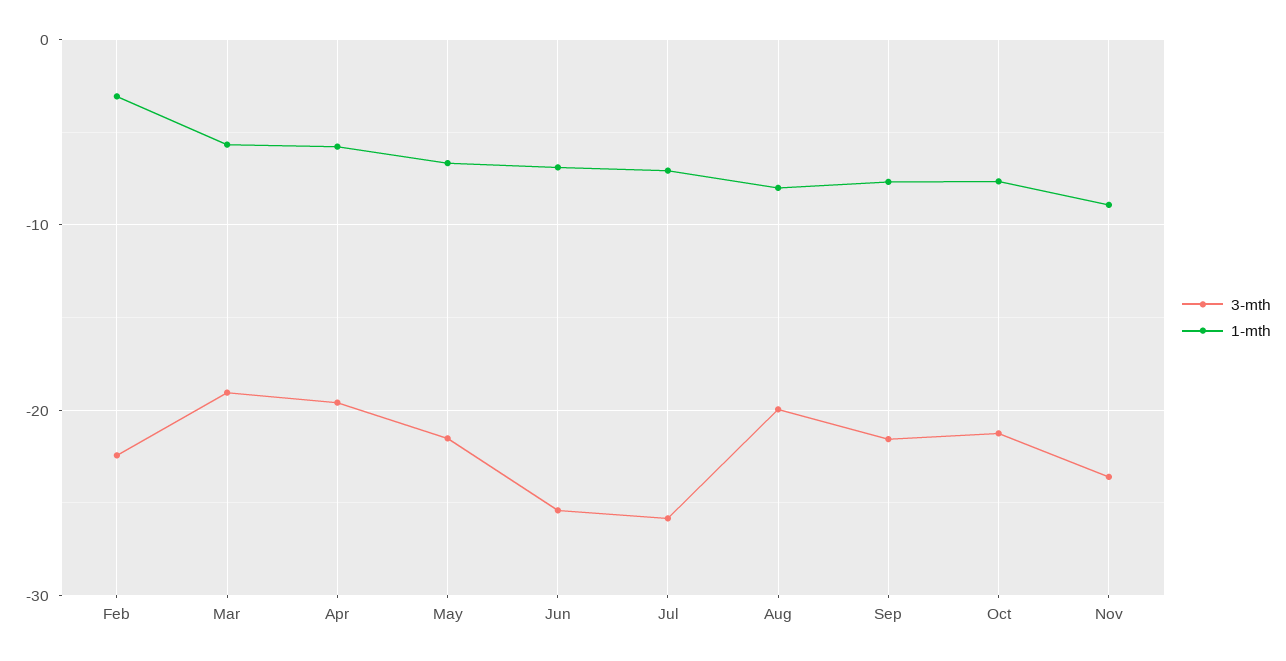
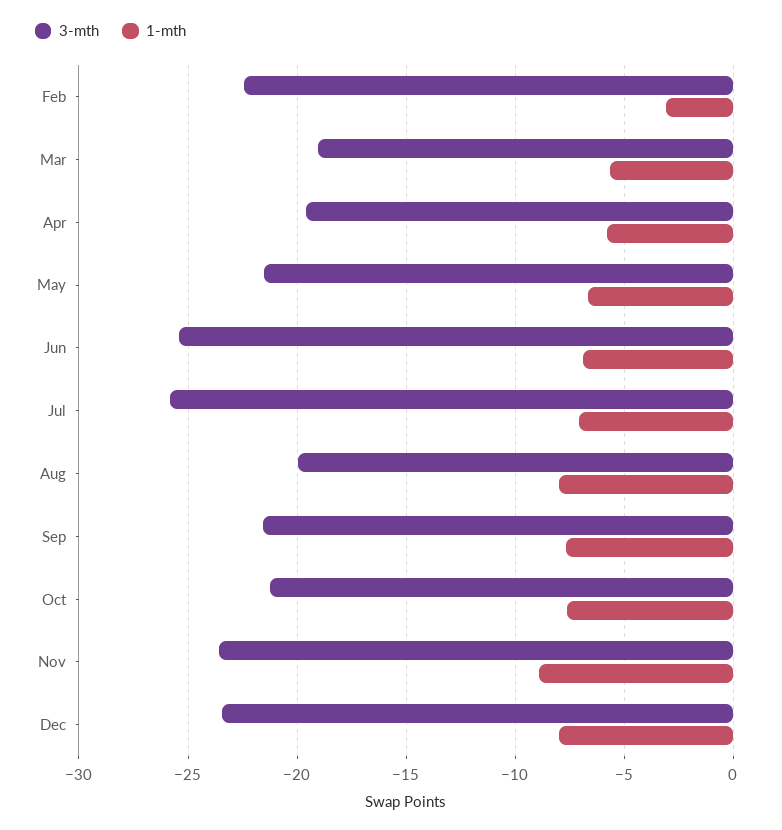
3-mth, Dec: none -> -23.5
1-mth, Dec: none -> -8

